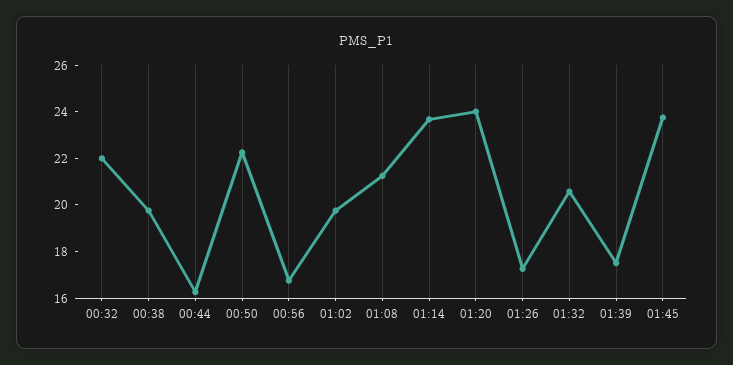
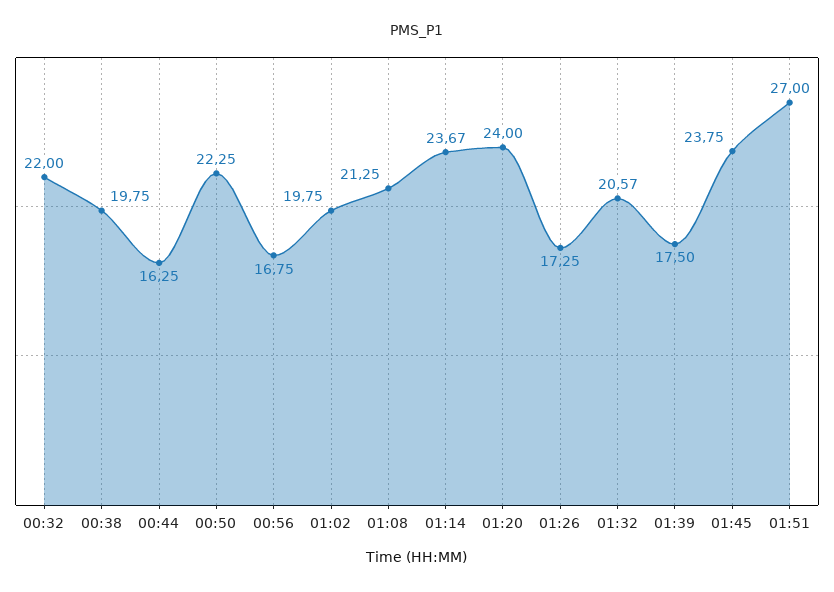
01:51: none -> 27

